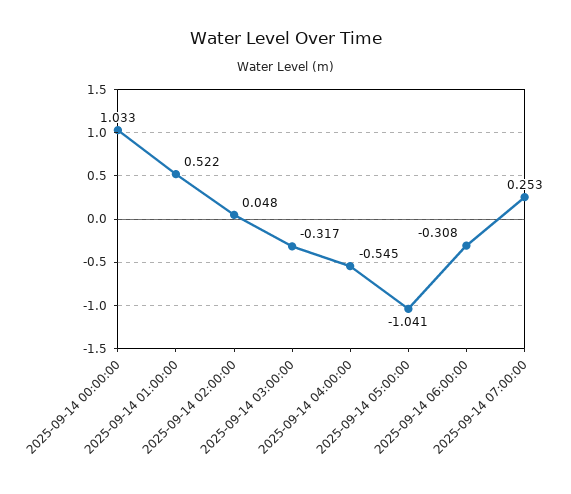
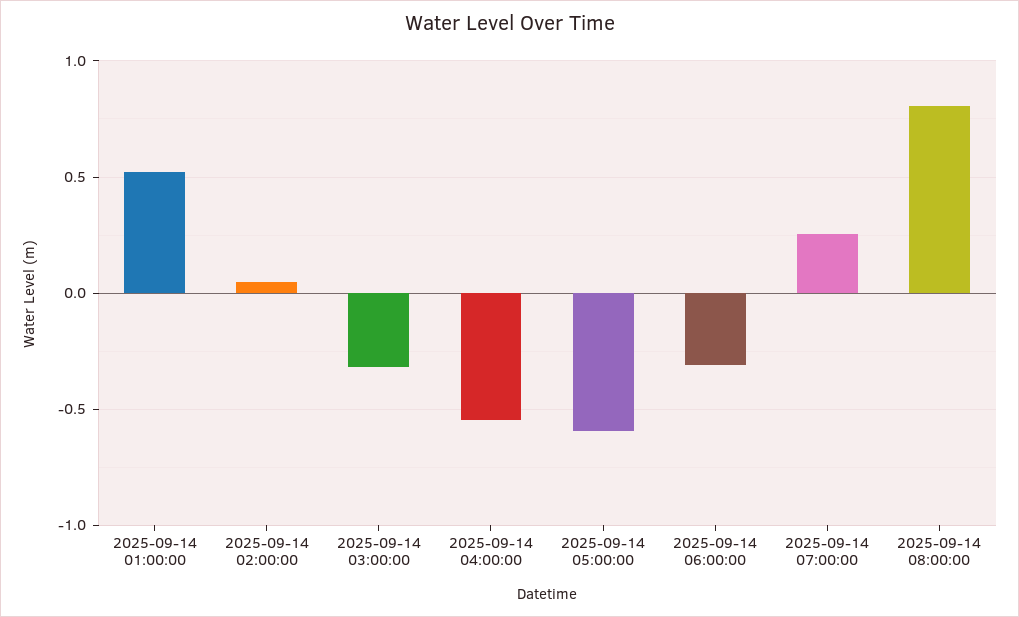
2025-09-14 00:00:00: 1.033 -> none
2025-09-14 05:00:00: -1.041 -> -0.6
2025-09-14 08:00:00: none -> 0.8

